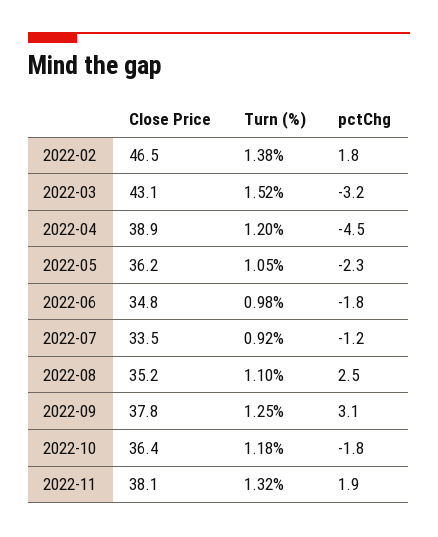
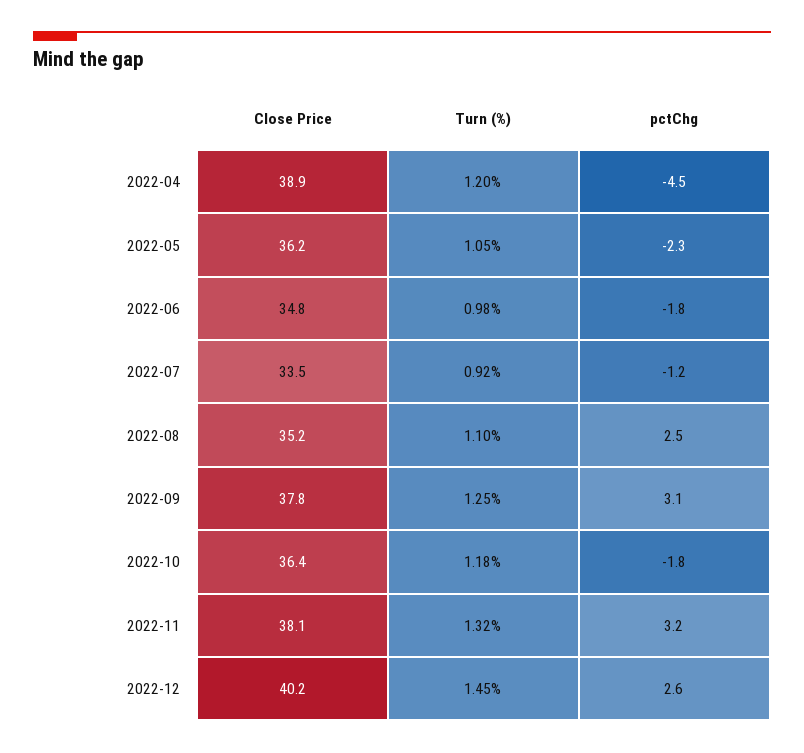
Close Price, 2022-02: 46.5 -> none
Turn (%), 2022-02: 1.38 -> none
pctChg, 2022-02: 1.8 -> none
Close Price, 2022-03: 43.1 -> none
Turn (%), 2022-03: 1.52 -> none
pctChg, 2022-03: -3.2 -> none
pctChg, 2022-11: 1.9 -> 3.2
Close Price, 2022-12: none -> 40.2
Turn (%), 2022-12: none -> 1.45
pctChg, 2022-12: none -> 2.6

